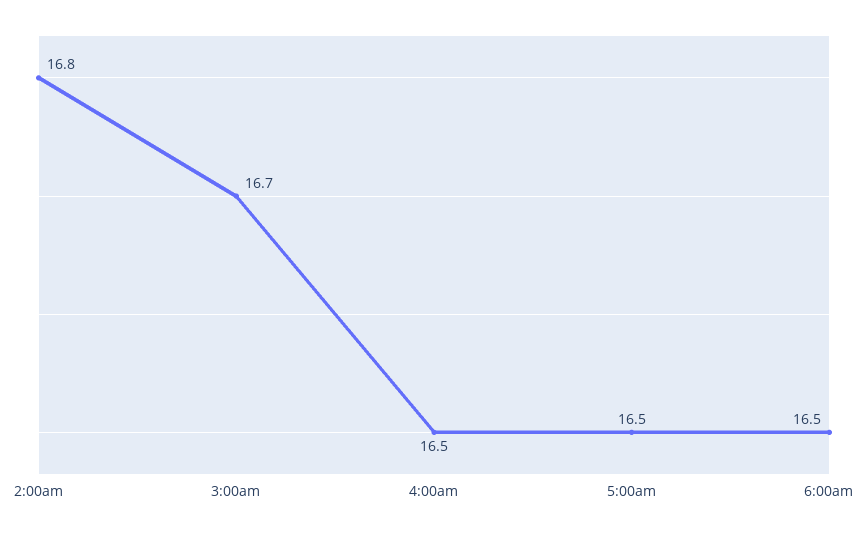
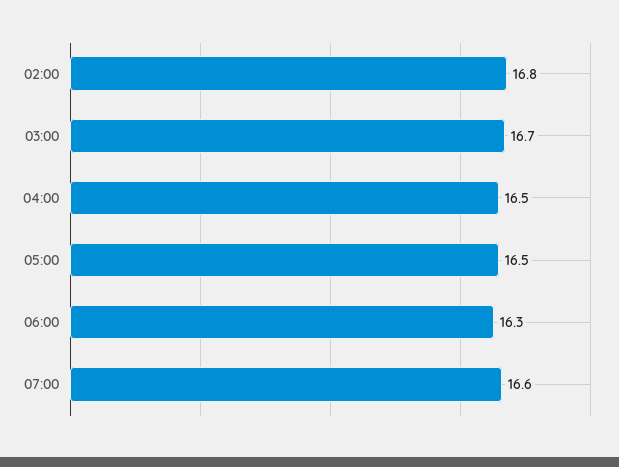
6:00am: 16.5 -> 16.3
07:00: none -> 16.6

